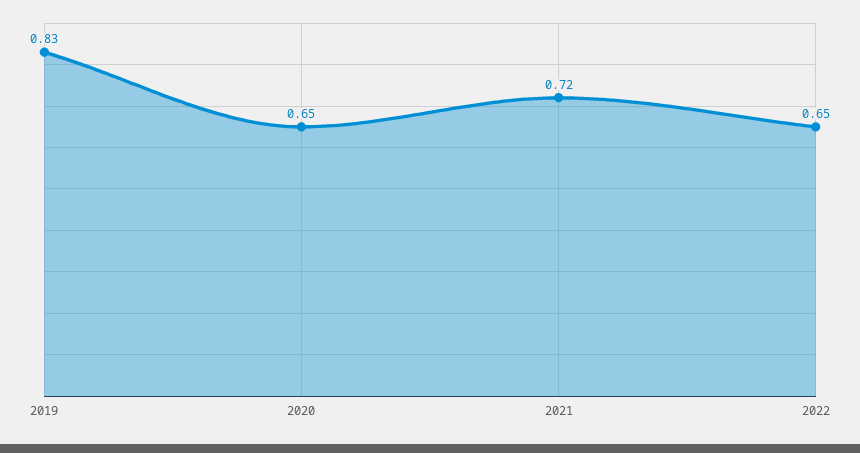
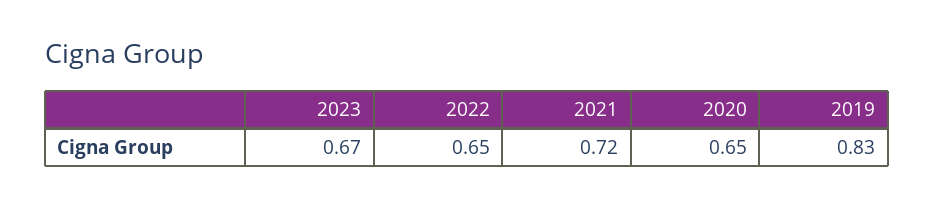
2023: none -> 0.67

